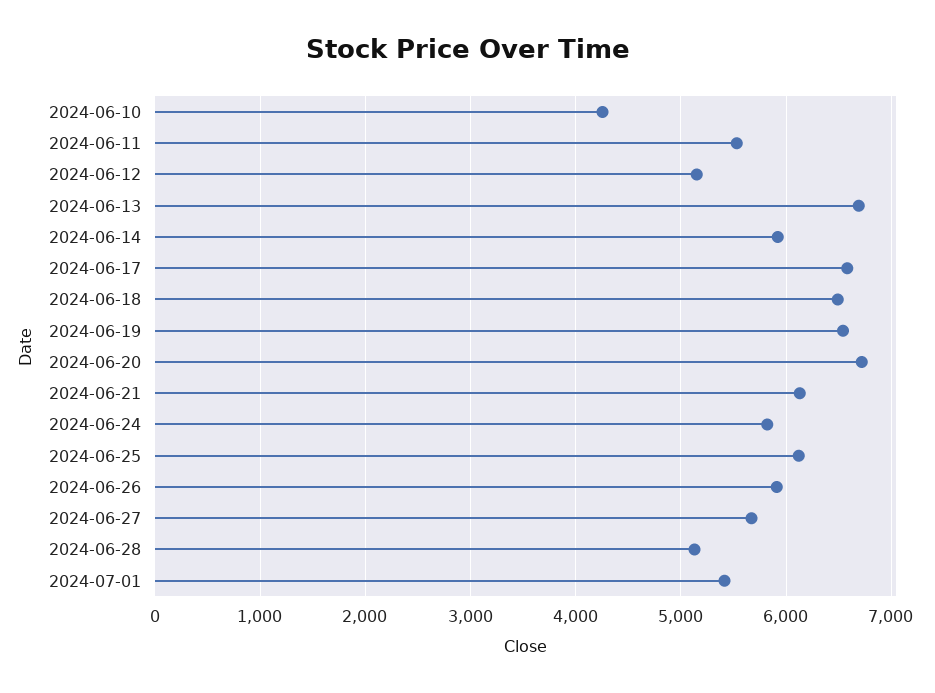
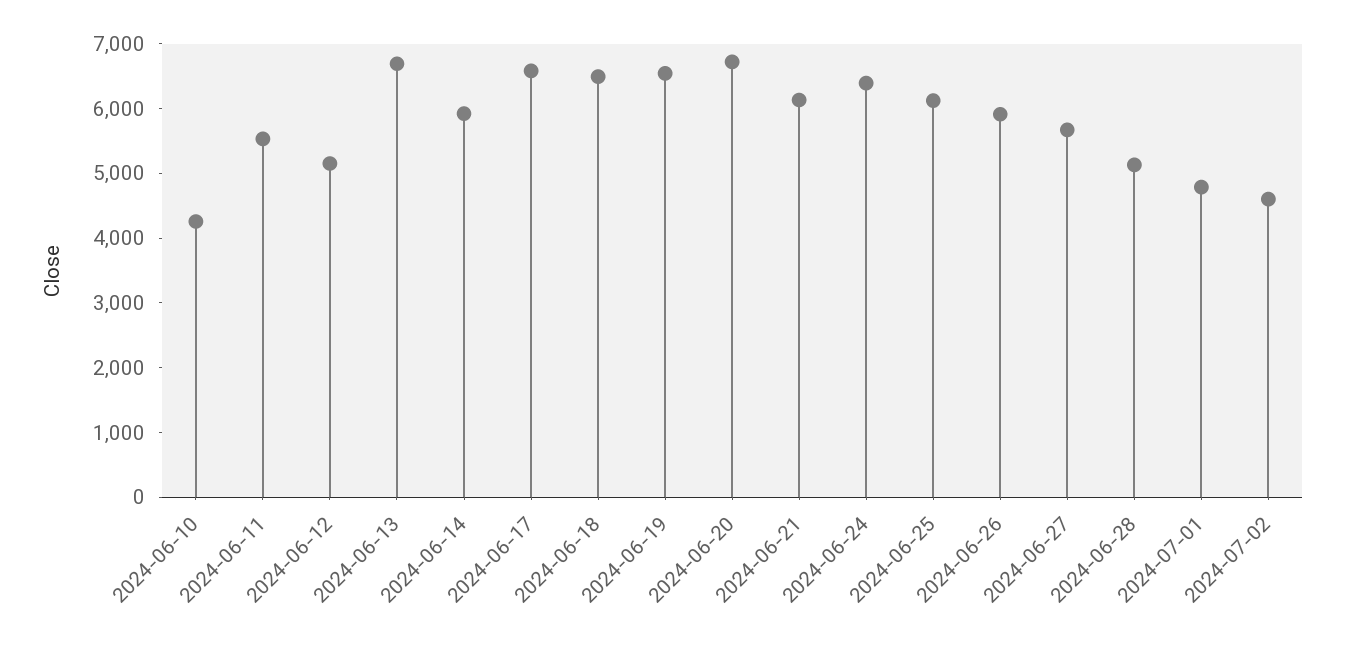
2024-06-24: 5800 -> 6400
2024-07-01: 5400 -> 4800
2024-07-02: none -> 4600

